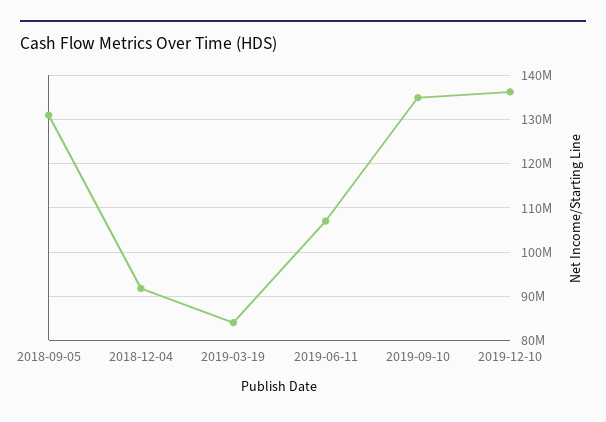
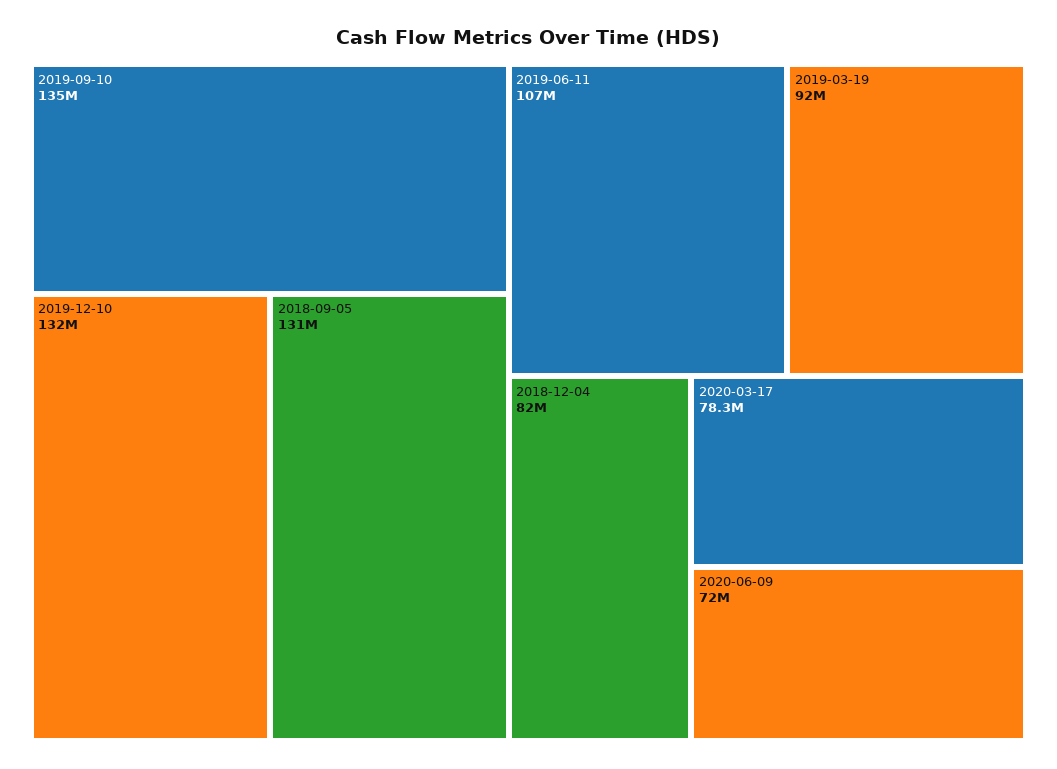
2018-12-04: 92000000 -> 82000000
2019-03-19: 84000000 -> 92000000
2019-12-10: 136000000 -> 132000000
2020-03-17: none -> 78300000
2020-06-09: none -> 72000000

